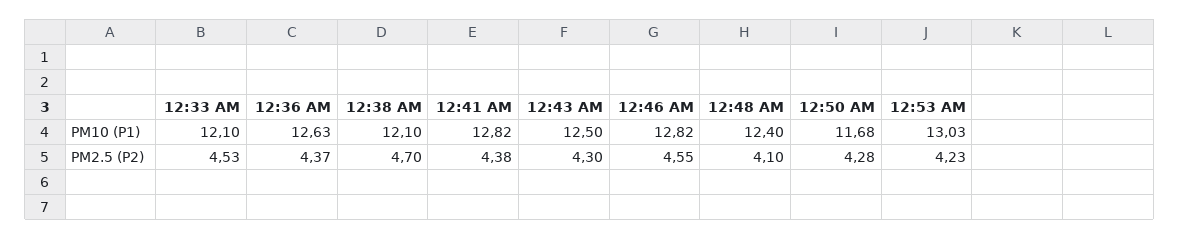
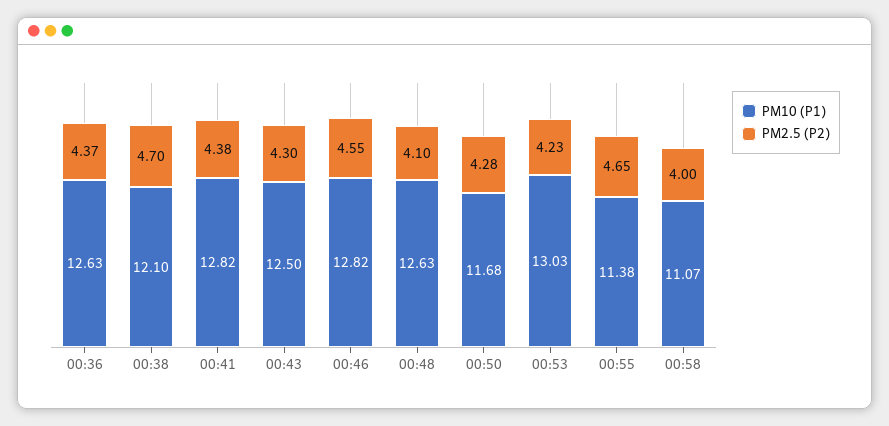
PM10 (P1), 12:33 AM: 12.1 -> none
PM10 (P1), 12:48 AM: 12.4 -> 12.63
PM2.5 (P2), 12:33 AM: 4.53 -> none
PM10 (P1), 00:55: none -> 11.38
PM2.5 (P2), 00:55: none -> 4.65
PM10 (P1), 00:58: none -> 11.07
PM2.5 (P2), 00:58: none -> 4

